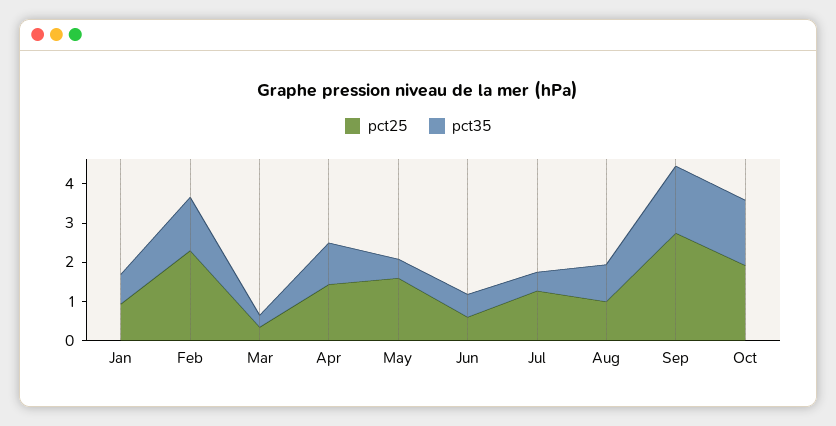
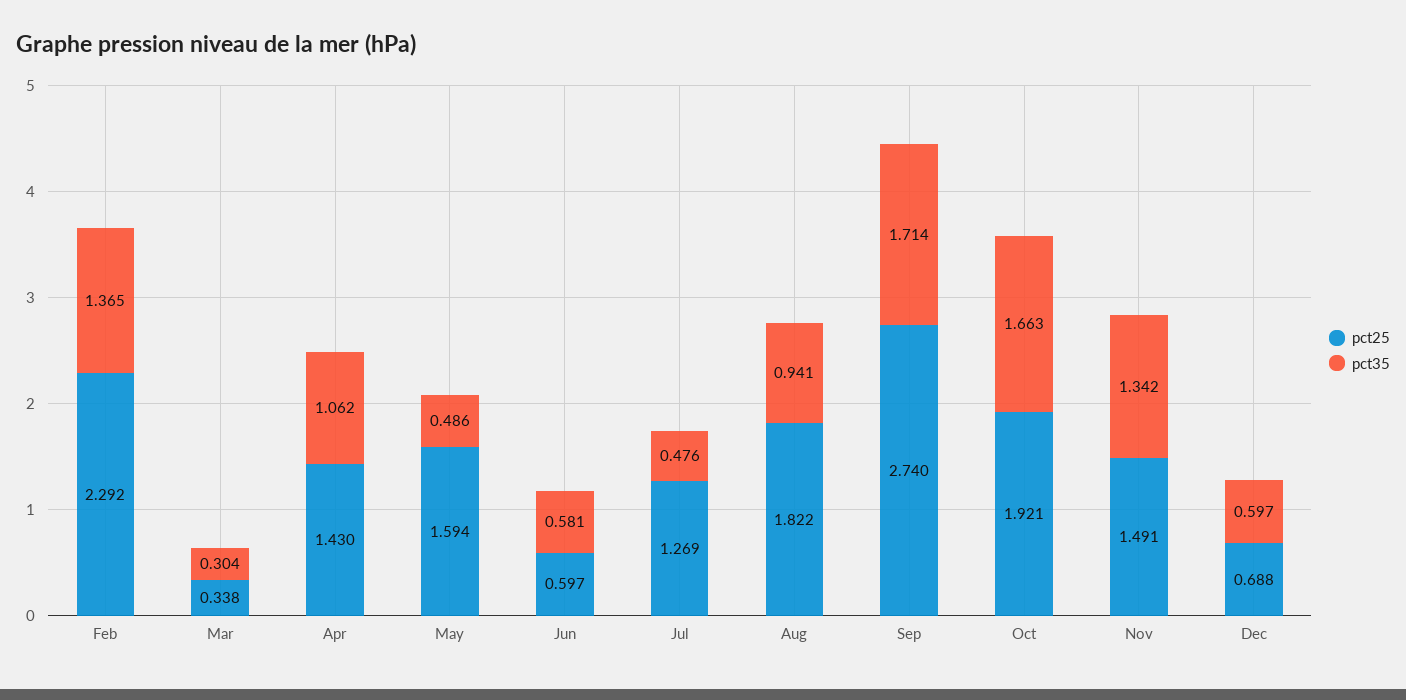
pct25, Jan: 1 -> none
pct35, Jan: 0.75 -> none
pct25, Aug: 1 -> 1.822
pct25, Nov: none -> 1.491
pct35, Nov: none -> 1.342
pct25, Dec: none -> 0.688
pct35, Dec: none -> 0.597

